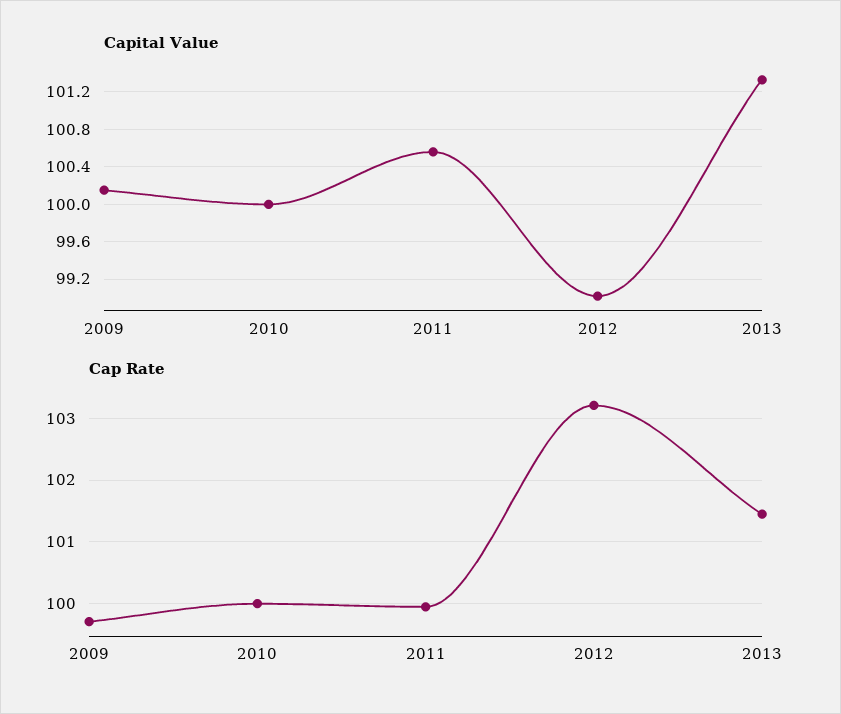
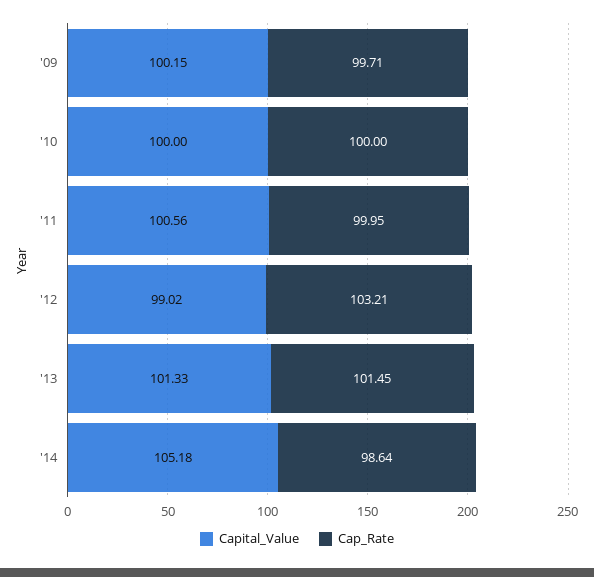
Capital Value, '14: none -> 105.18
Cap Rate, '14: none -> 98.64

